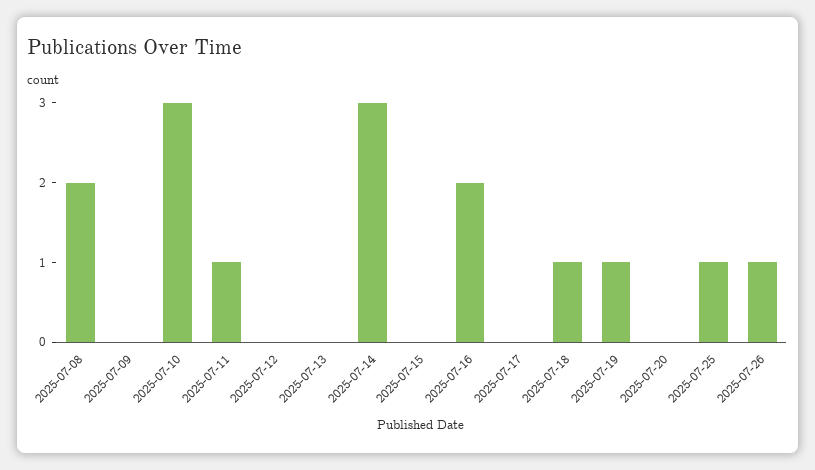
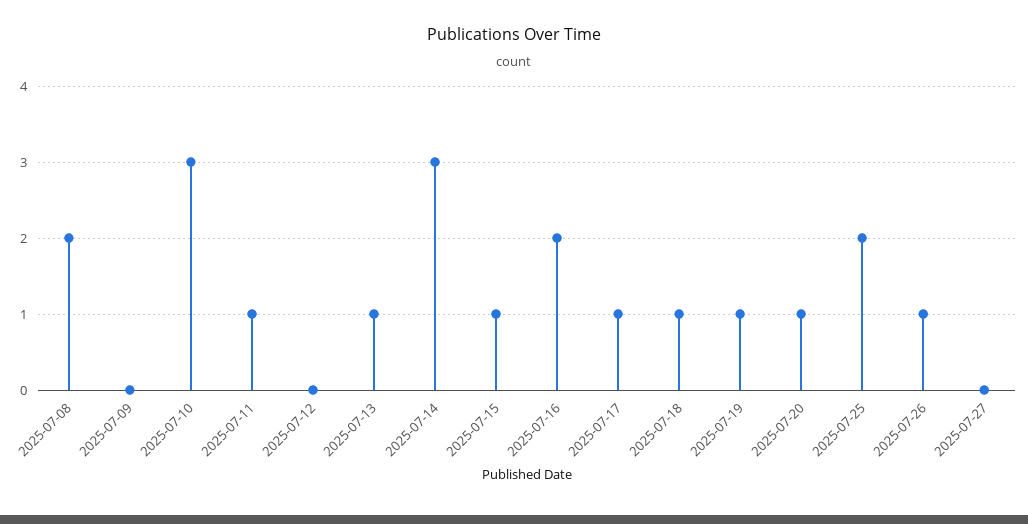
2025-07-13: 0 -> 1
2025-07-15: 0 -> 1
2025-07-17: 0 -> 1
2025-07-20: 0 -> 1
2025-07-25: 1 -> 2
2025-07-27: none -> 0

